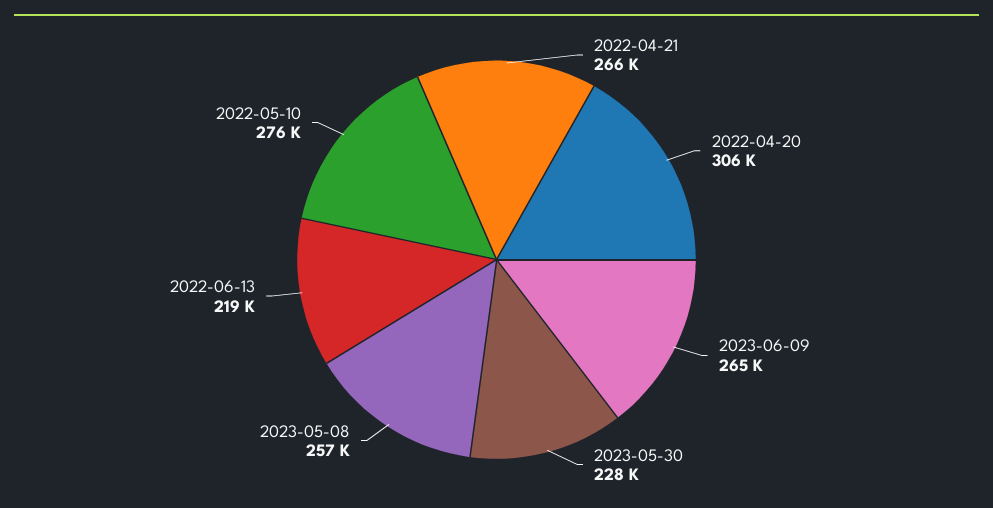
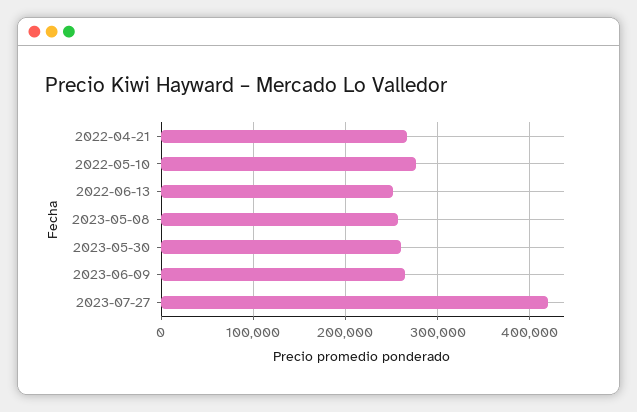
2022-04-20: 306000 -> none
2023-05-30: 228000 -> 260000
2022-06-13: 219000 -> 250000
2023-07-27: none -> 420000

